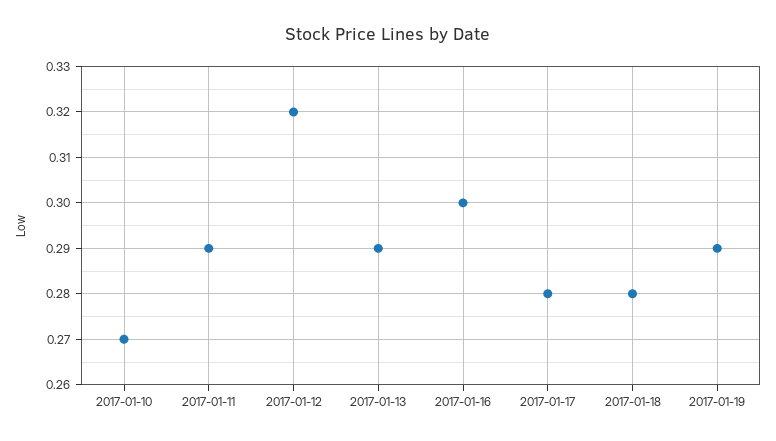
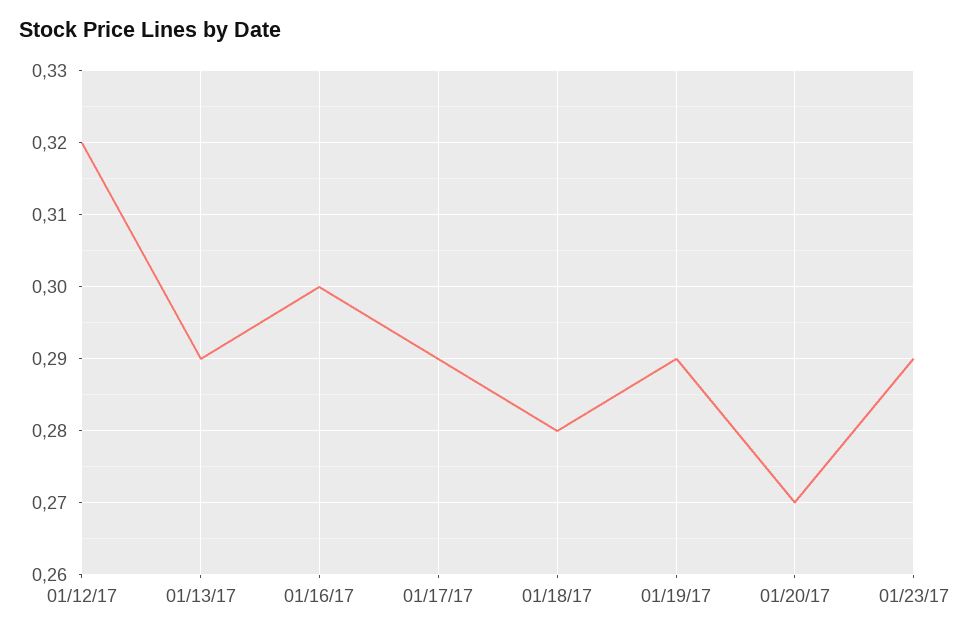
2017-01-10: 0.27 -> none
2017-01-11: 0.29 -> none
2017-01-17: 0.28 -> 0.29
01/20/17: none -> 0.27
01/23/17: none -> 0.29

